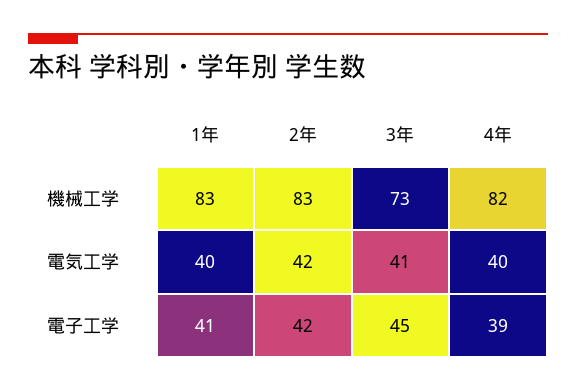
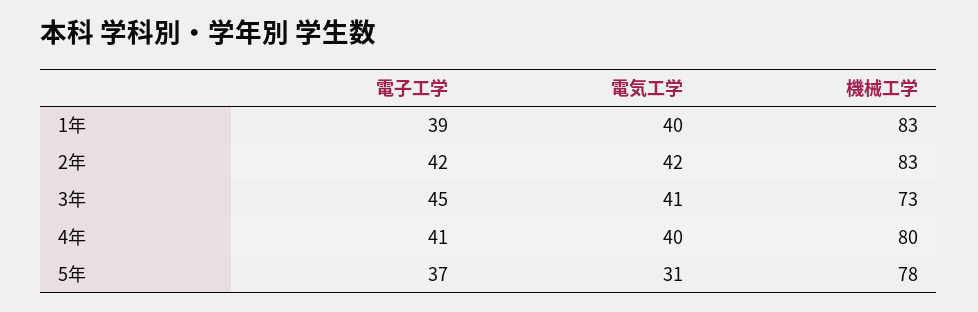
4年, 機械工学: 82 -> 80
1年, 電子工学: 41 -> 39
4年, 電子工学: 39 -> 41
5年, 電子工学: none -> 37
5年, 電気工学: none -> 31
5年, 機械工学: none -> 78

